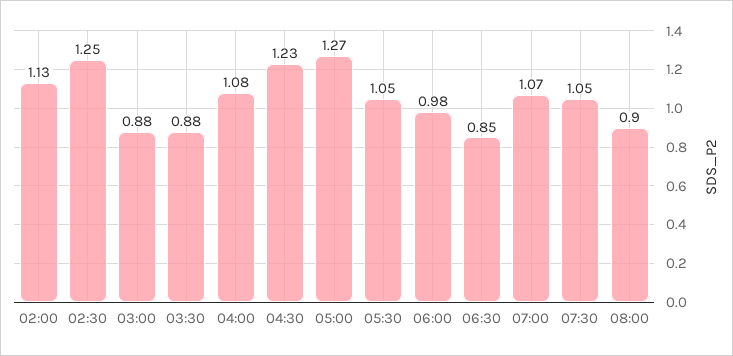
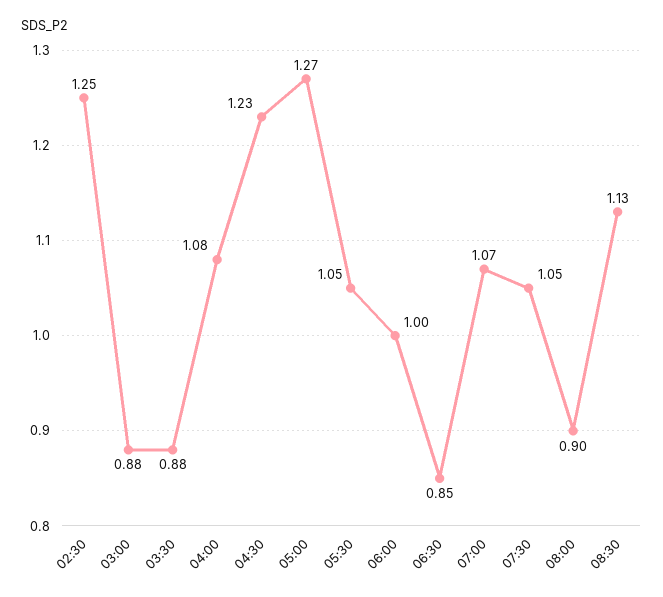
02:00: 1.13 -> none
06:00: 0.98 -> 1
08:30: none -> 1.13

